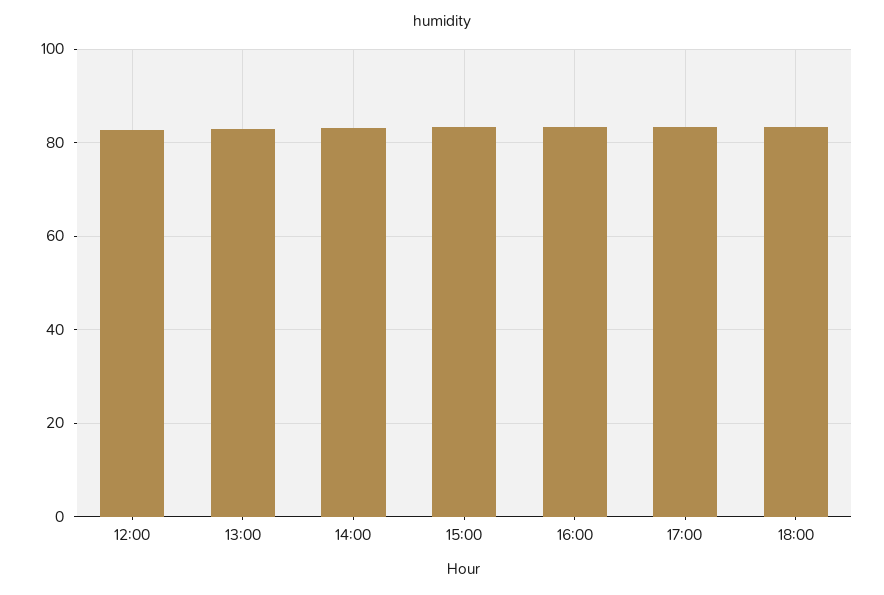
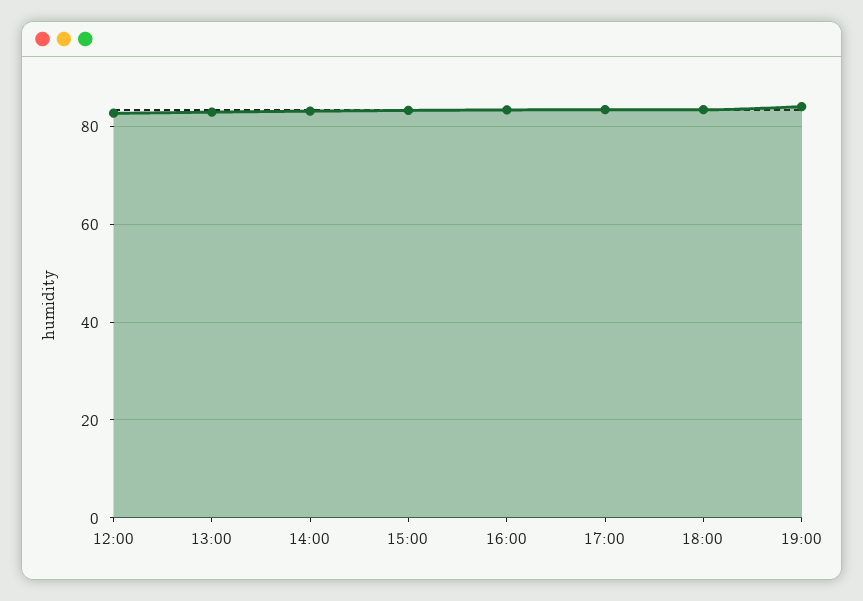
19:00: none -> 84

